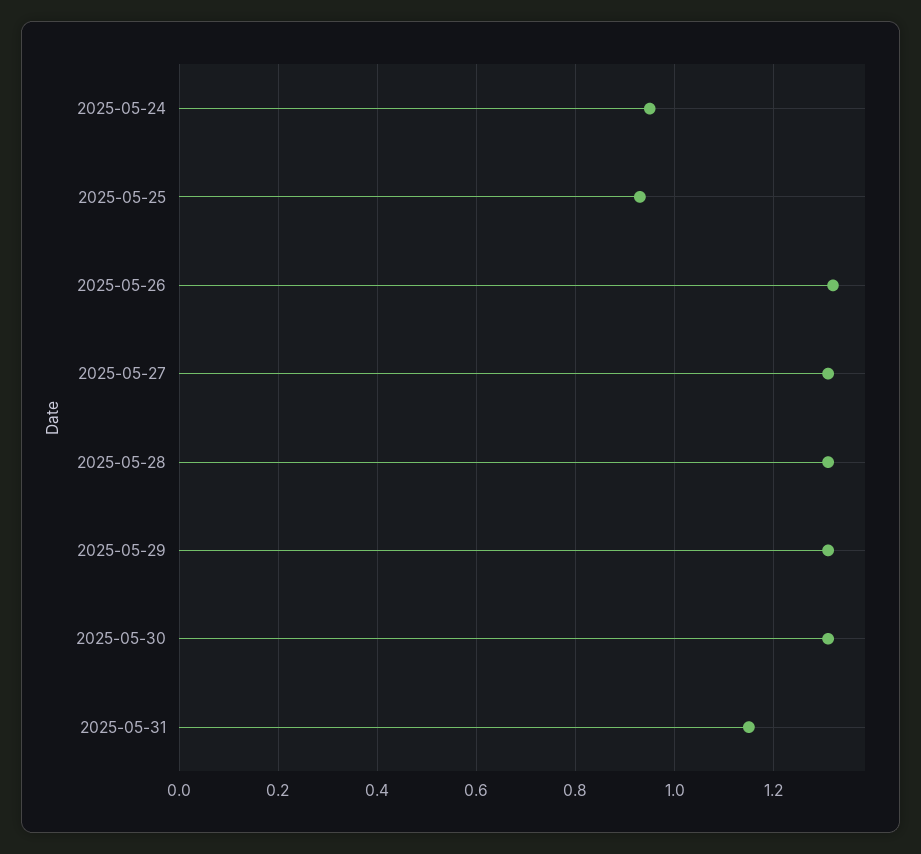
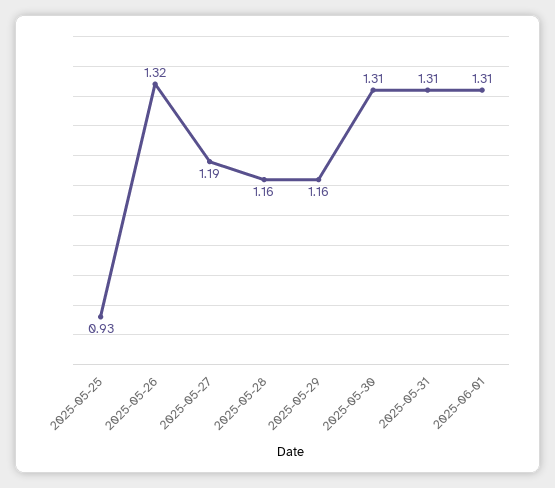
2025-05-24: 0.95 -> none
2025-05-27: 1.3 -> 1.19
2025-05-28: 1.3 -> 1.16
2025-05-29: 1.3 -> 1.16
2025-05-31: 1.15 -> 1.31
2025-06-01: none -> 1.31

